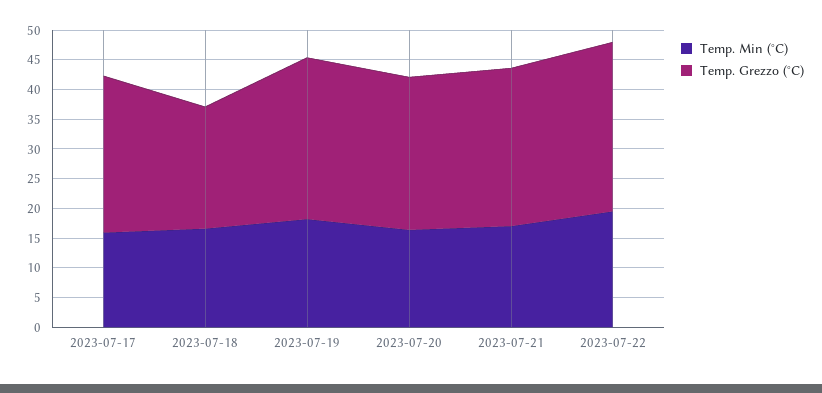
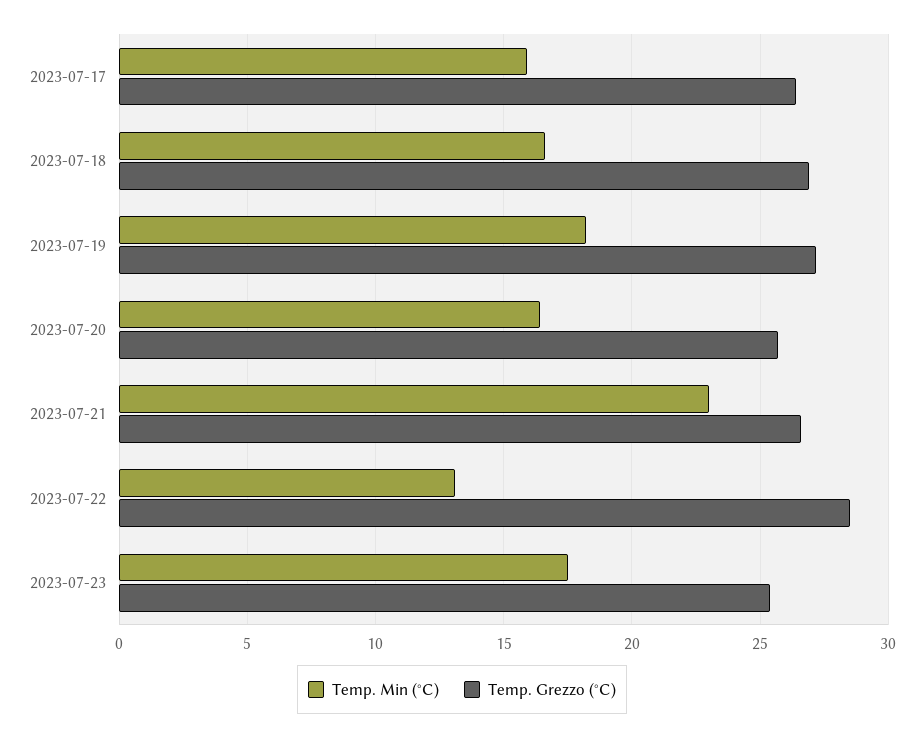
Temp. Grezzo (°C), 2023-07-18: 20 -> 27
Temp. Min (°C), 2023-07-21: 17.5 -> 23
Temp. Min (°C), 2023-07-22: 20 -> 13
Temp. Min (°C), 2023-07-23: none -> 17.5
Temp. Grezzo (°C), 2023-07-23: none -> 25.5

